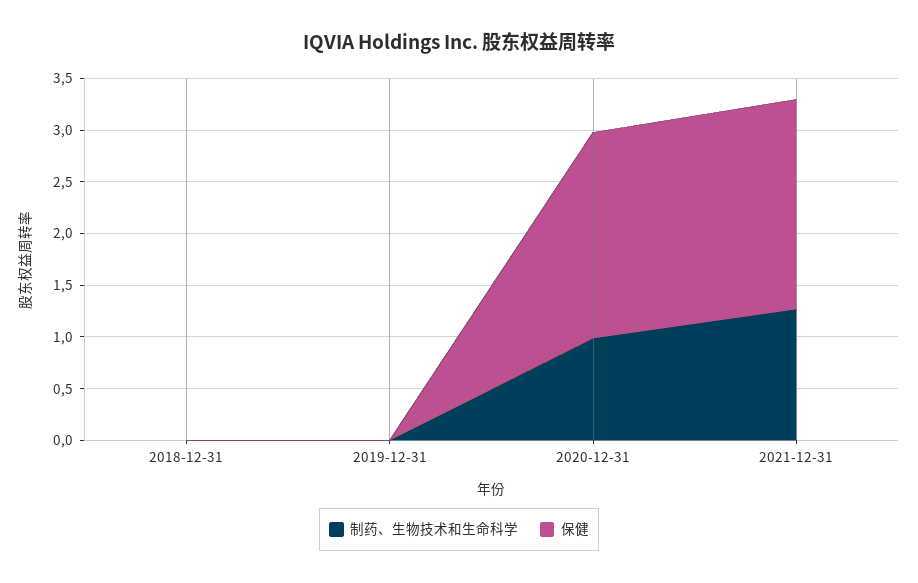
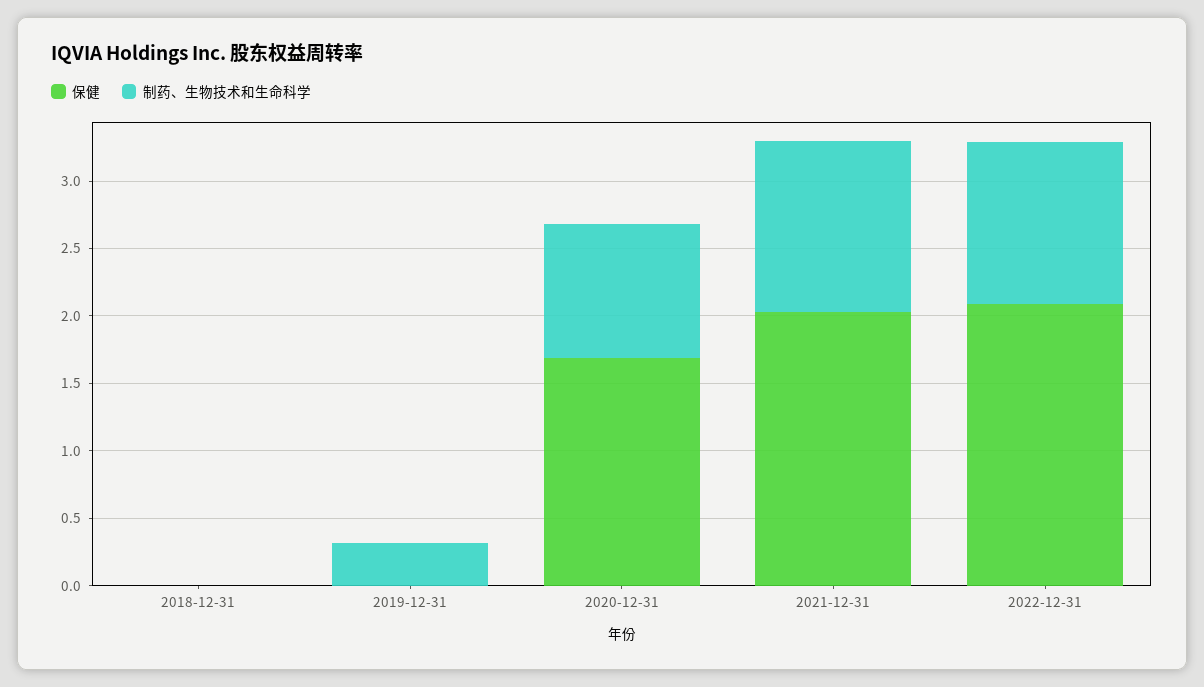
制药、生物技术和生命科学, 2019-12-31: 0 -> 0.3
保健, 2020-12-31: 2 -> 1.7
保健, 2022-12-31: none -> 2.1
制药、生物技术和生命科学, 2022-12-31: none -> 1.2

